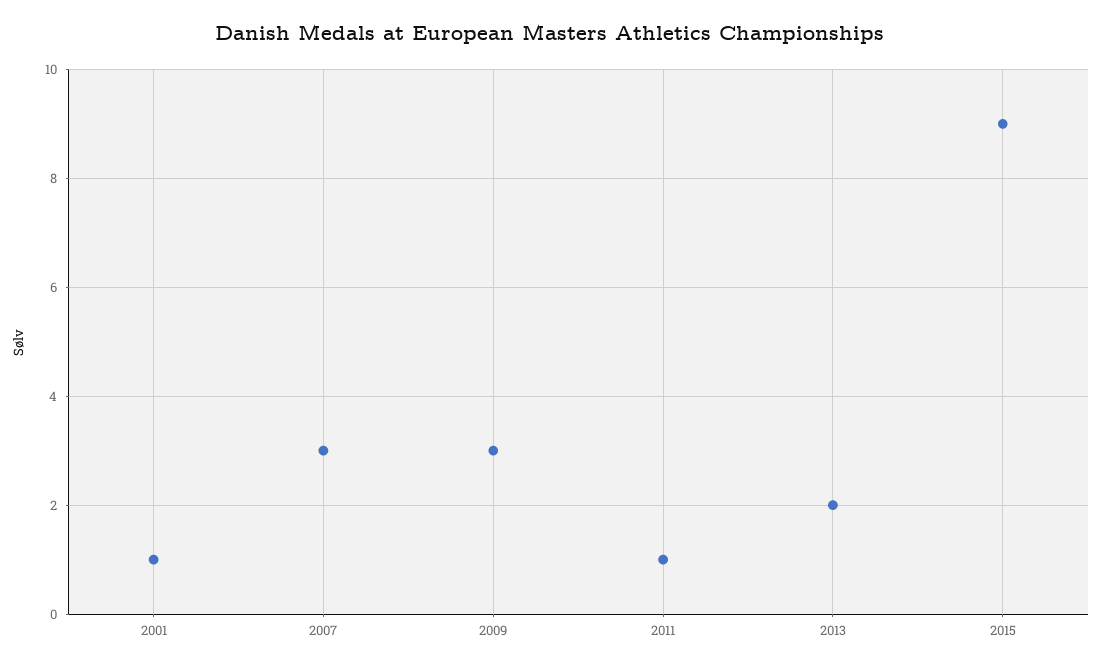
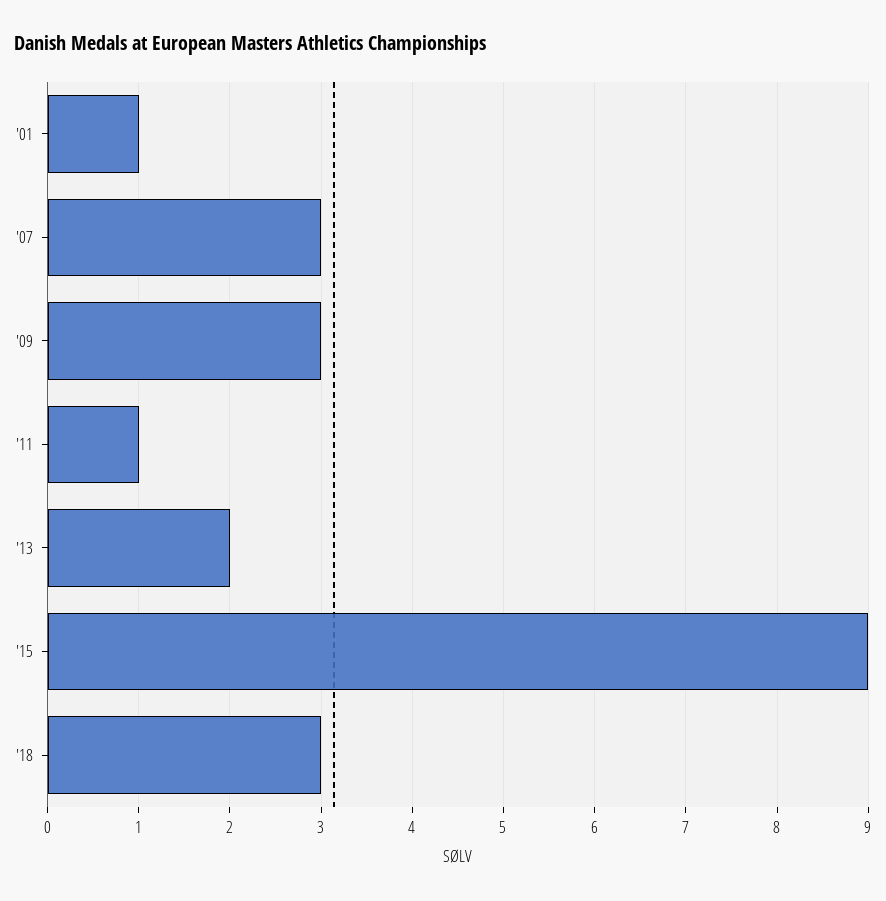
'18: none -> 3

